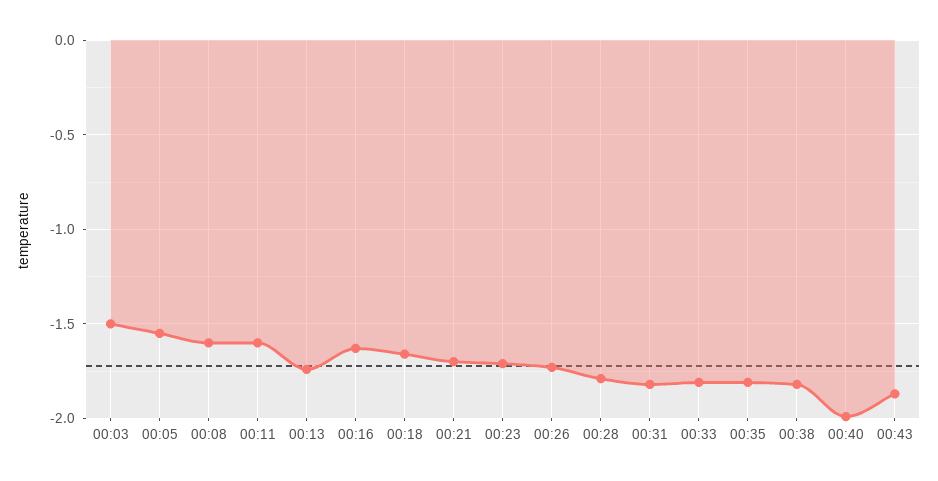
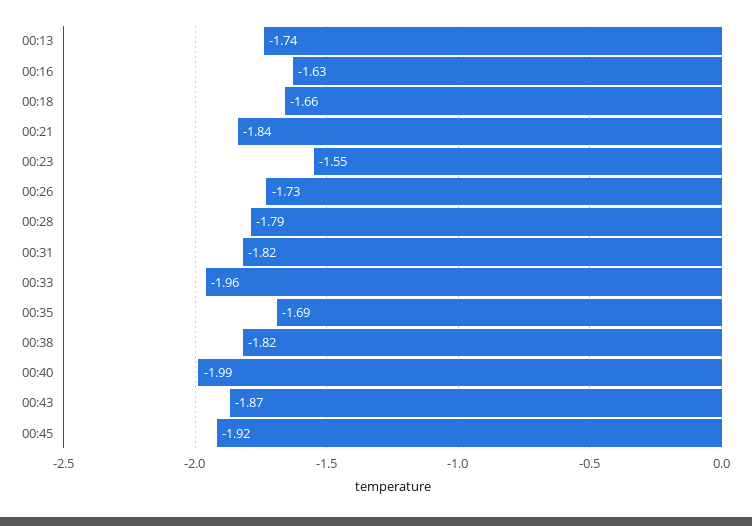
00:03: -1.5 -> none
00:05: -1.55 -> none
00:08: -1.6 -> none
00:11: -1.6 -> none
00:21: -1.7 -> -1.84
00:23: -1.7 -> -1.55
00:33: -1.8 -> -1.96
00:35: -1.8 -> -1.69
00:45: none -> -1.92

